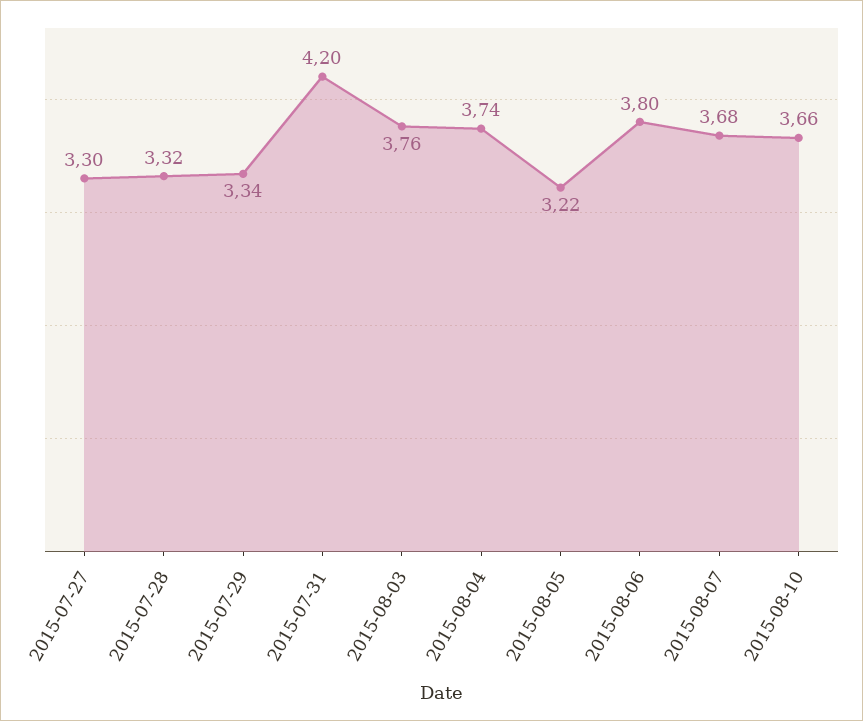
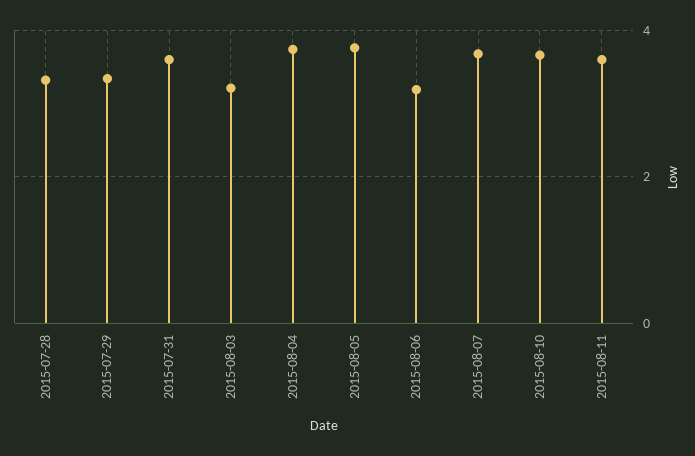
2015-07-27: 3.3 -> none
2015-07-31: 4.2 -> 3.6
2015-08-03: 3.76 -> 3.2
2015-08-05: 3.22 -> 3.8
2015-08-06: 3.8 -> 3.2
2015-08-11: none -> 3.6

